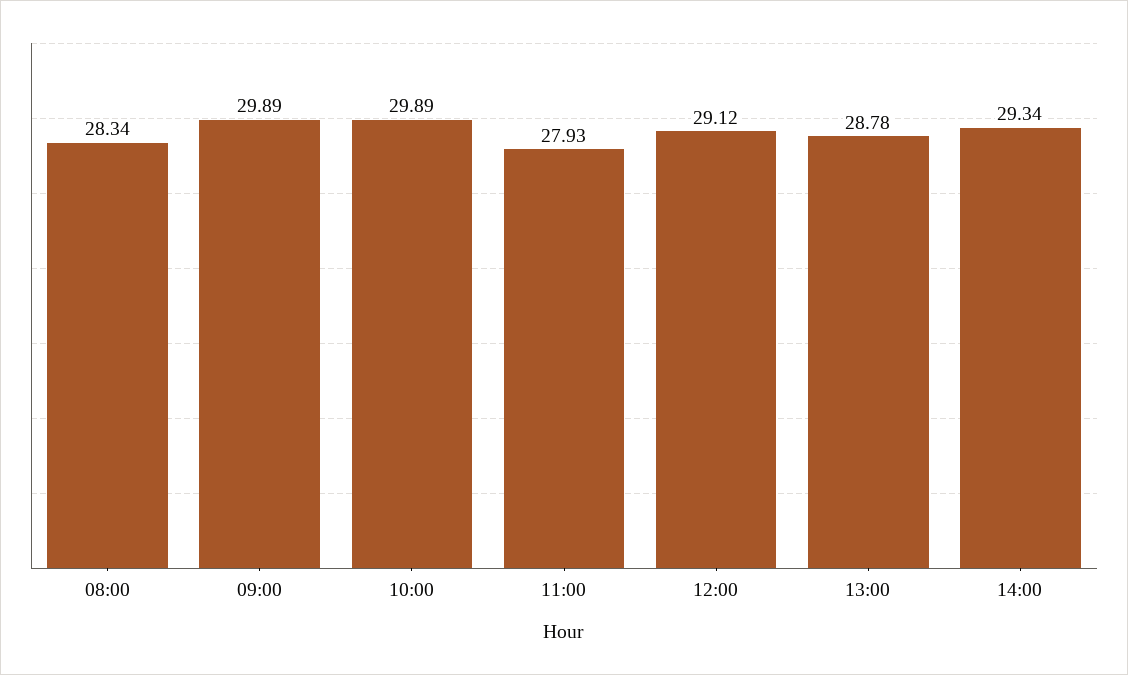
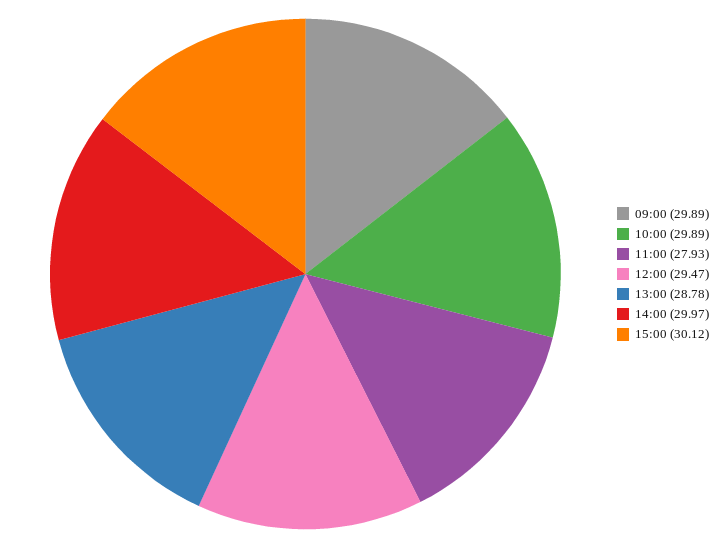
08:00: 28.34 -> none
12:00: 29.12 -> 29.47
14:00: 29.34 -> 29.97
15:00: none -> 30.12

